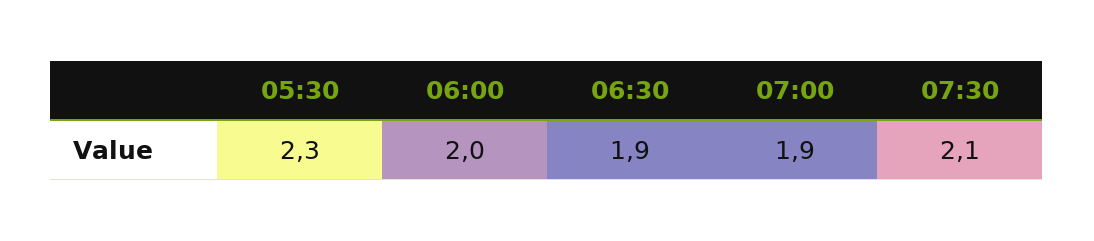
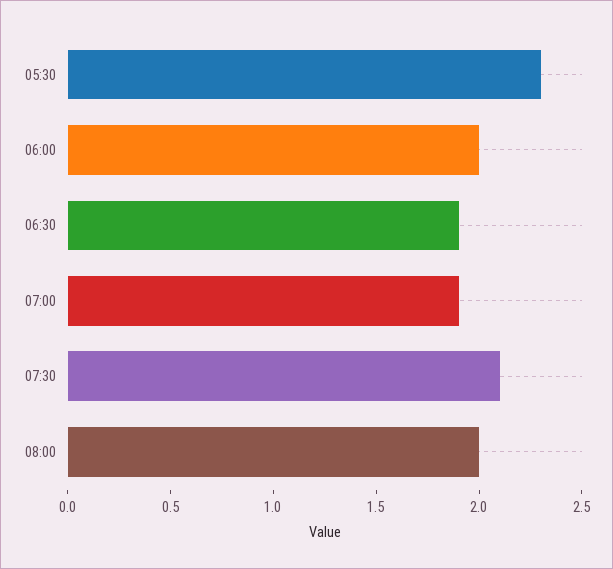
08:00: none -> 2

